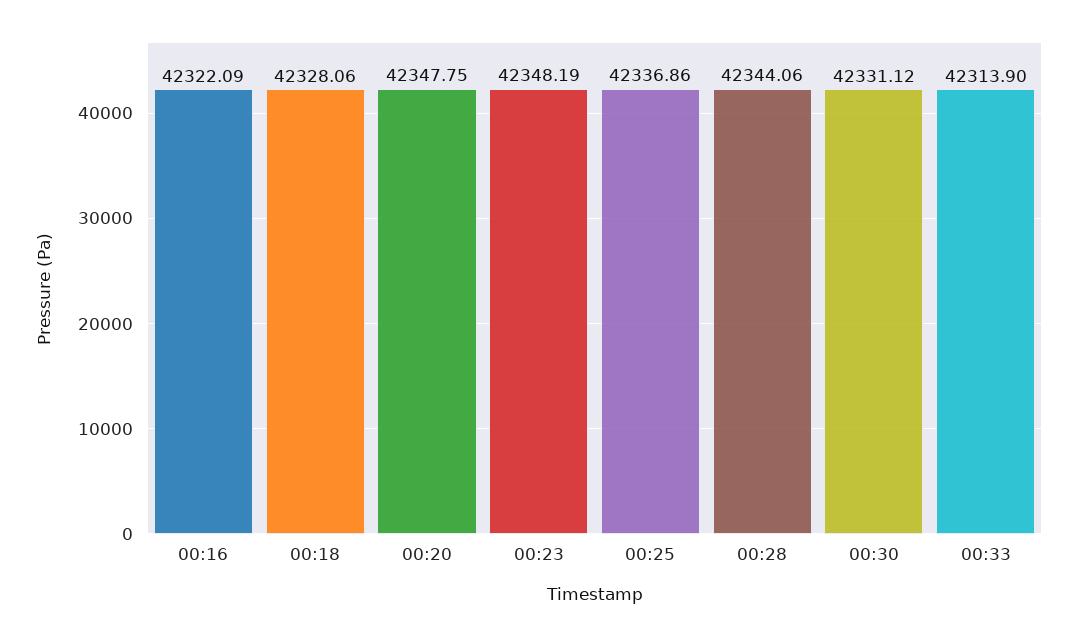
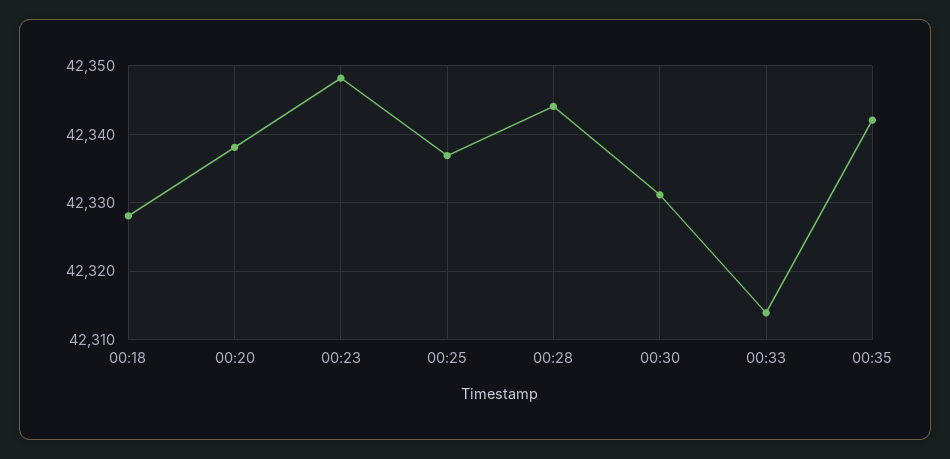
00:16: 42322.09 -> none
00:20: 42347.75 -> 42338
00:35: none -> 42342

